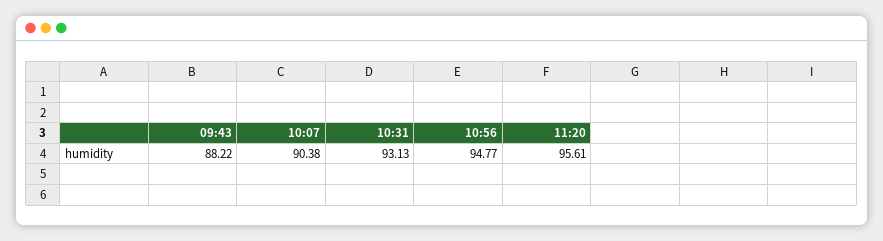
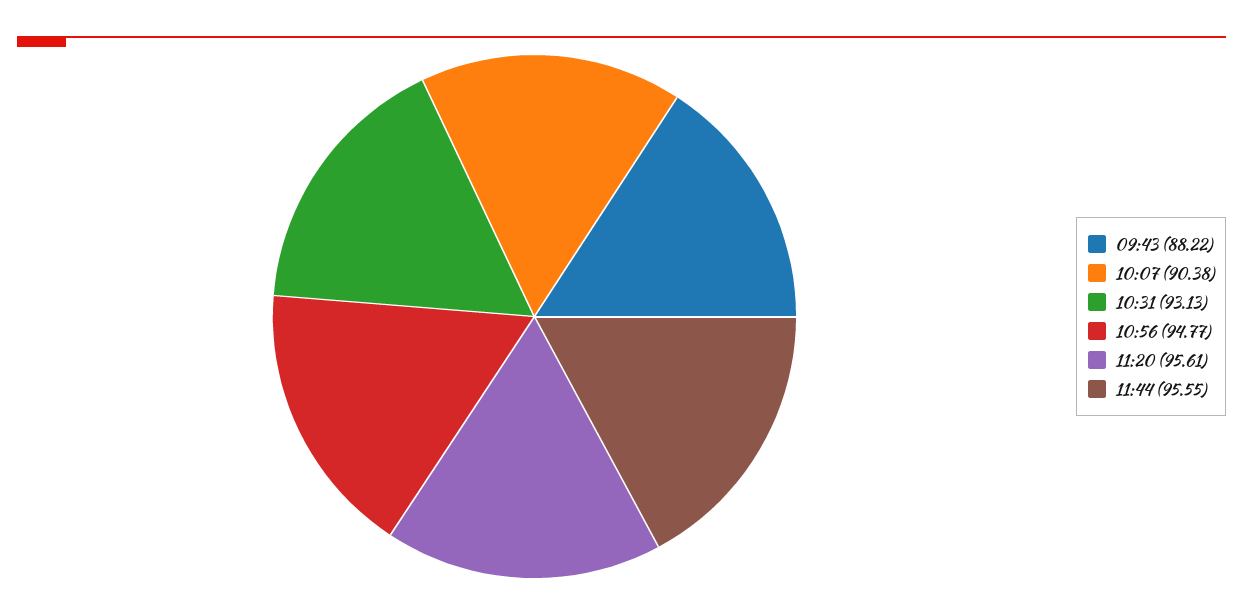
11:44: none -> 95.55

